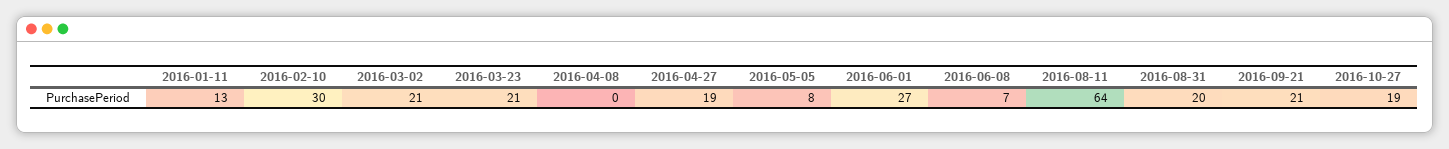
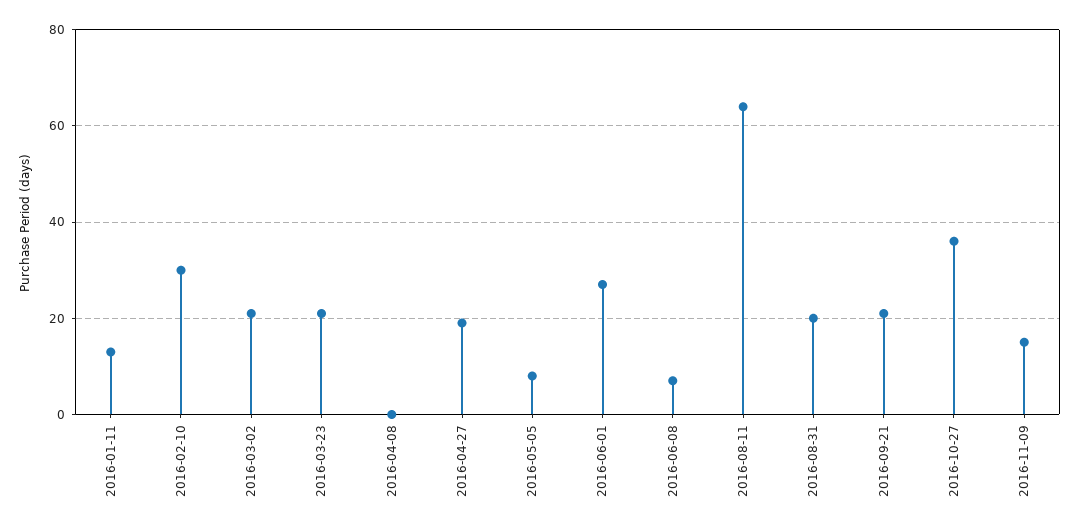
2016-10-27: 19 -> 35
2016-11-09: none -> 15

